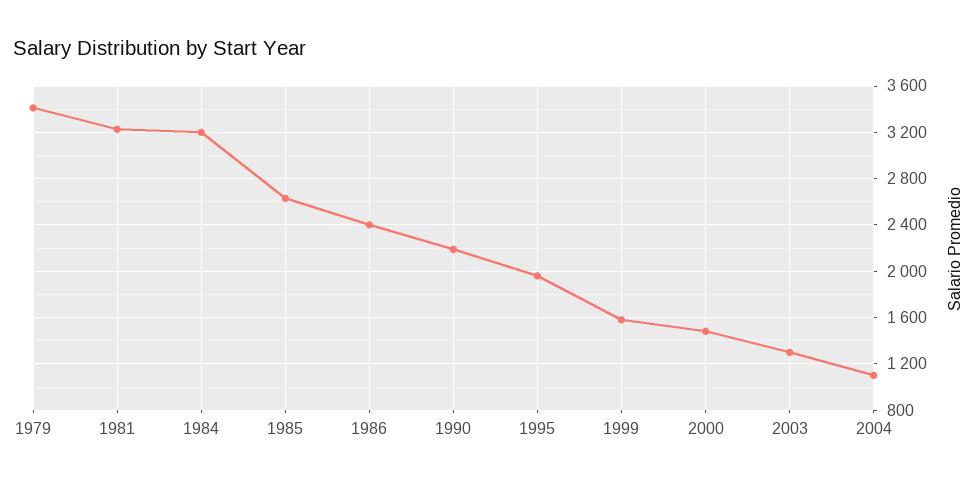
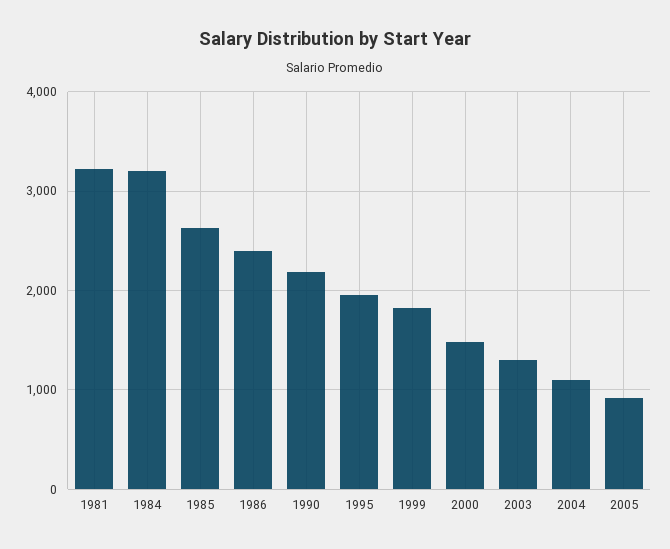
1979: 3400 -> none
1999: 1600 -> 1800
2005: none -> 900

